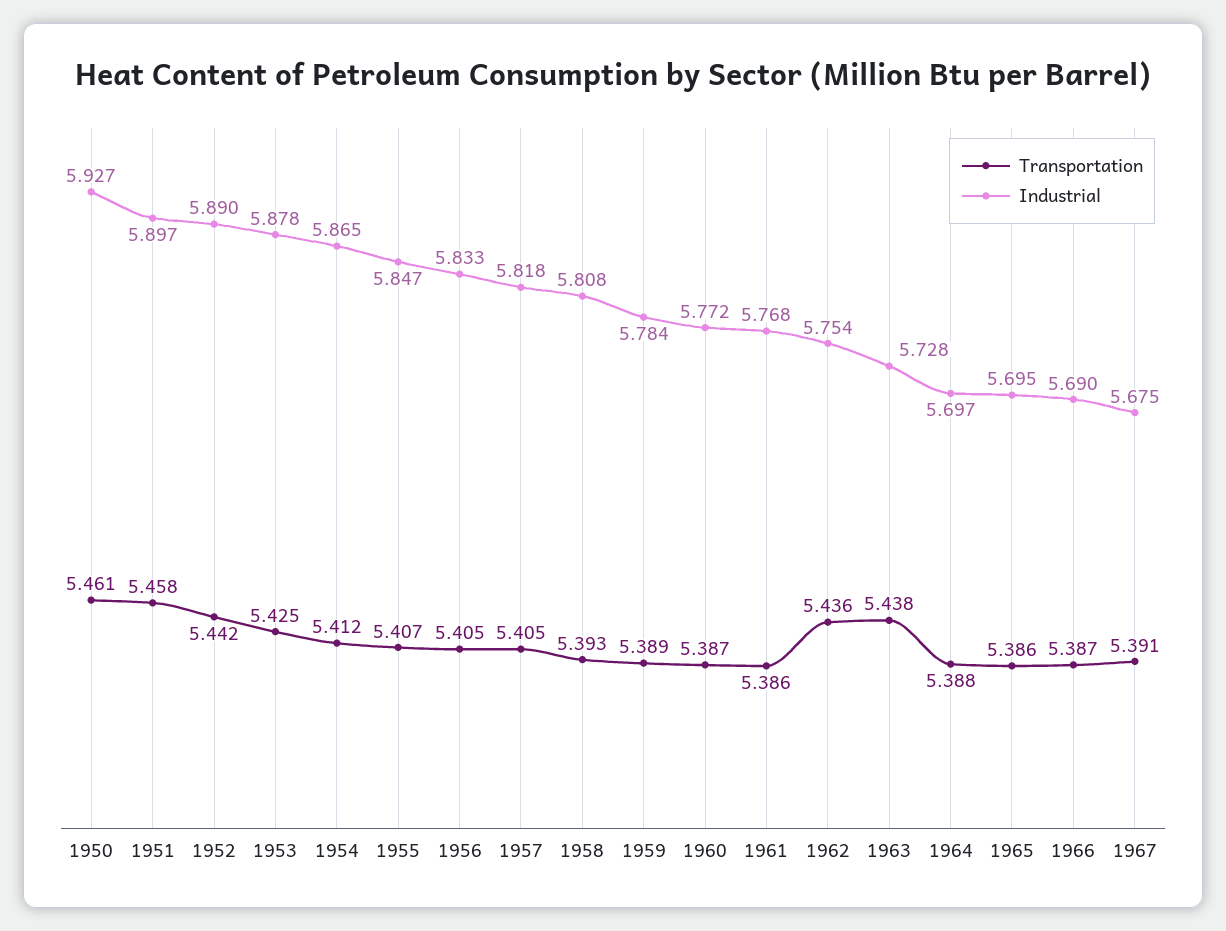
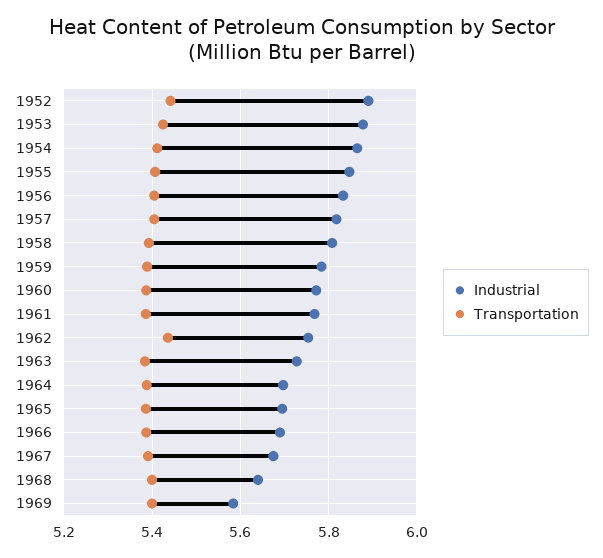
Transportation, 1950: 5.461 -> none
Industrial, 1950: 5.927 -> none
Transportation, 1951: 5.458 -> none
Industrial, 1951: 5.897 -> none
Transportation, 1963: 5.438 -> 5.38
Industrial, 1968: none -> 5.64
Transportation, 1968: none -> 5.4
Industrial, 1969: none -> 5.58
Transportation, 1969: none -> 5.4

